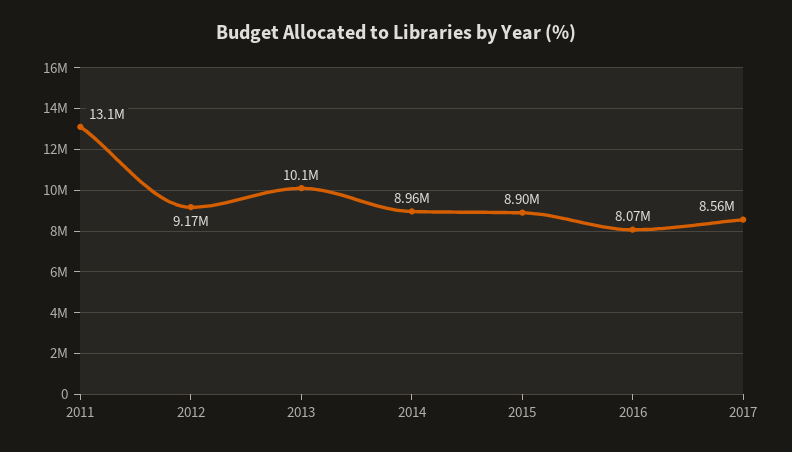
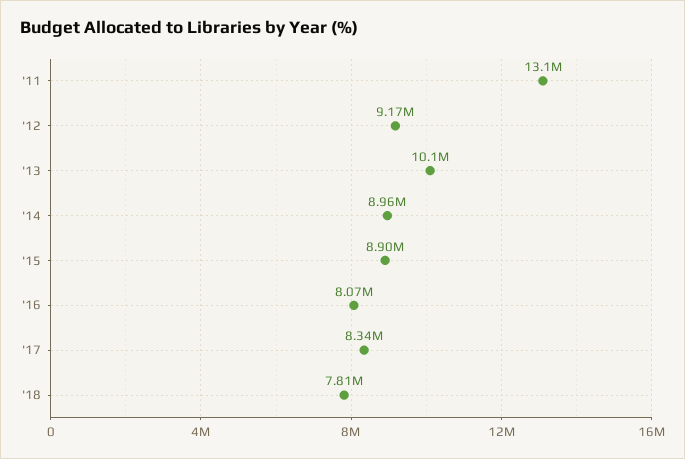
2017: 8560000 -> 8340000
'18: none -> 7810000

